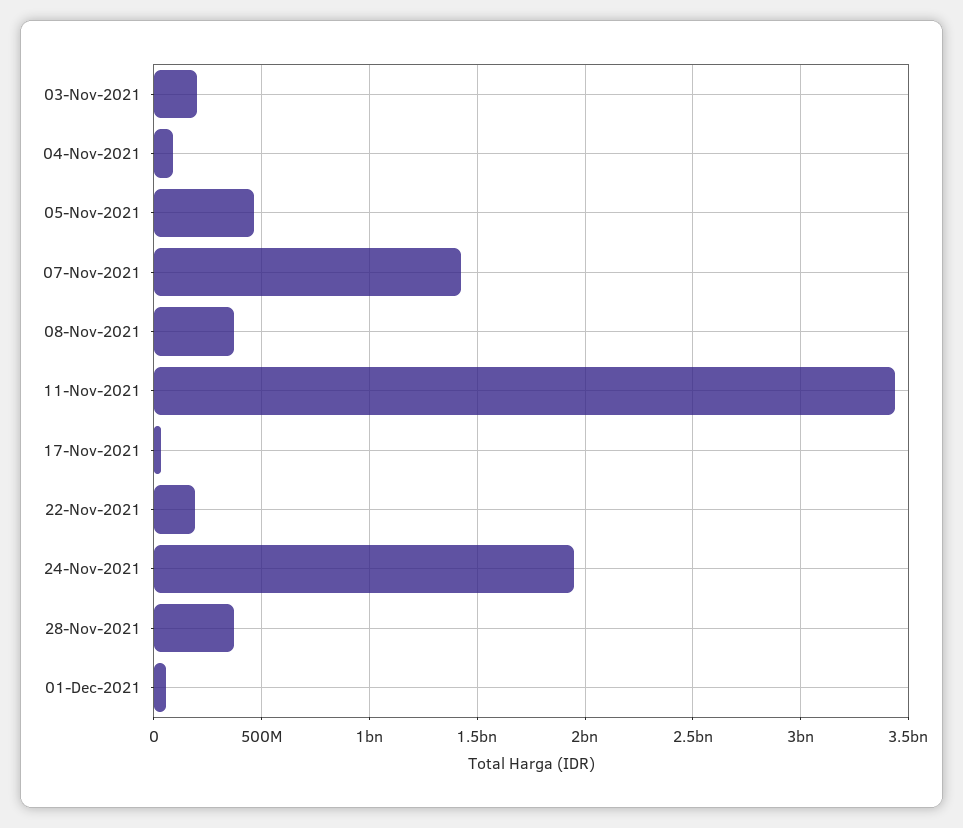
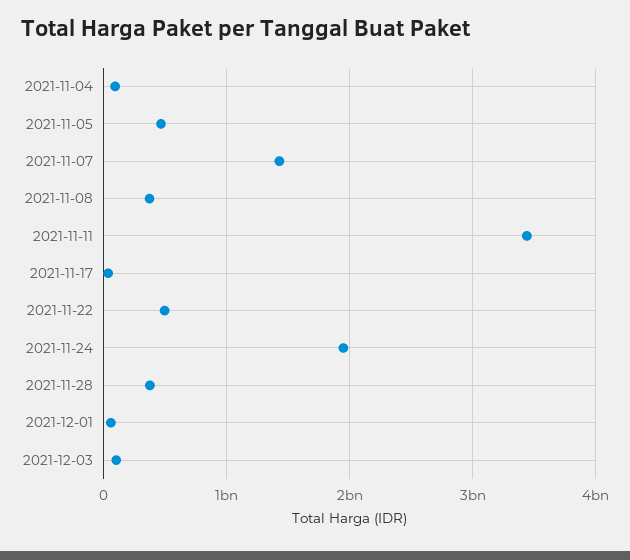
03-Nov-2021: 200000000 -> none
22-Nov-2021: 200000000 -> 500000000
2021-12-03: none -> 100000000

